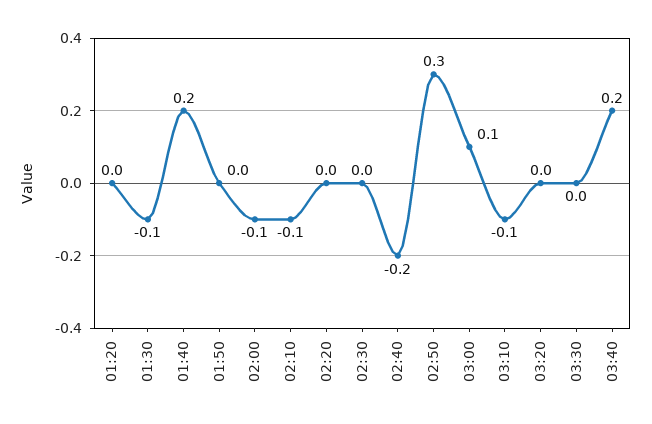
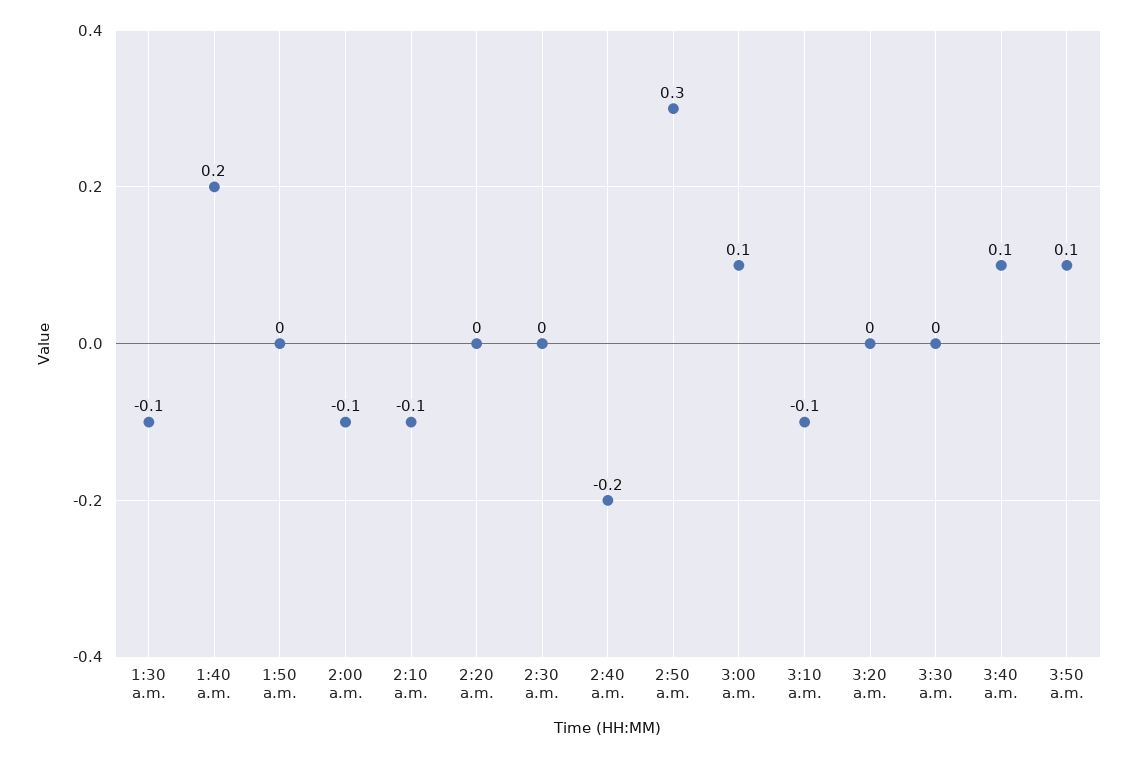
01:20: 0 -> none
03:40: 0.2 -> 0.1
3:50 a.m.: none -> 0.1

